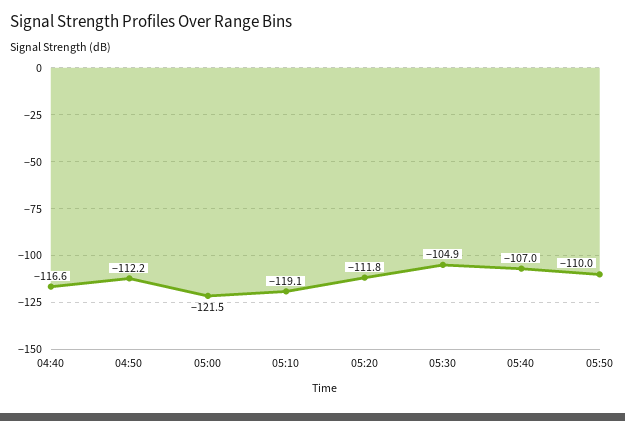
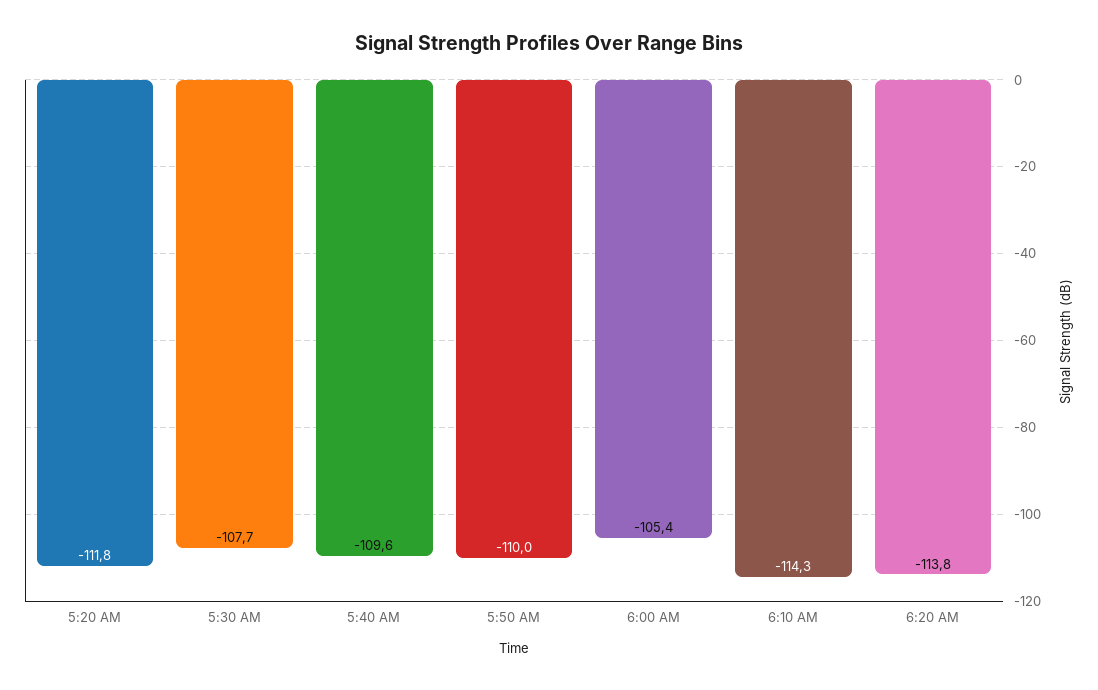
04:40: -116.6 -> none
04:50: -112.2 -> none
05:00: -121.5 -> none
05:10: -119.1 -> none
05:30: -104.9 -> -107.7
05:40: -107 -> -109.6
6:00 AM: none -> -105.4
6:10 AM: none -> -114.3
6:20 AM: none -> -113.8

